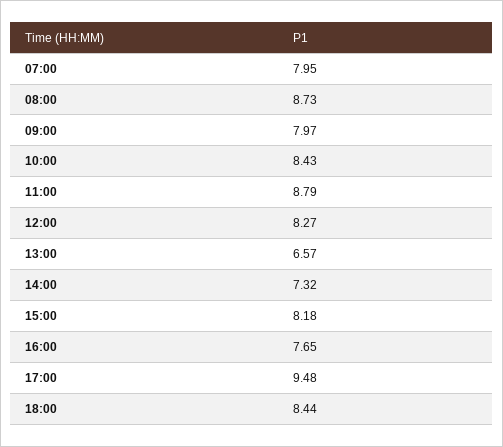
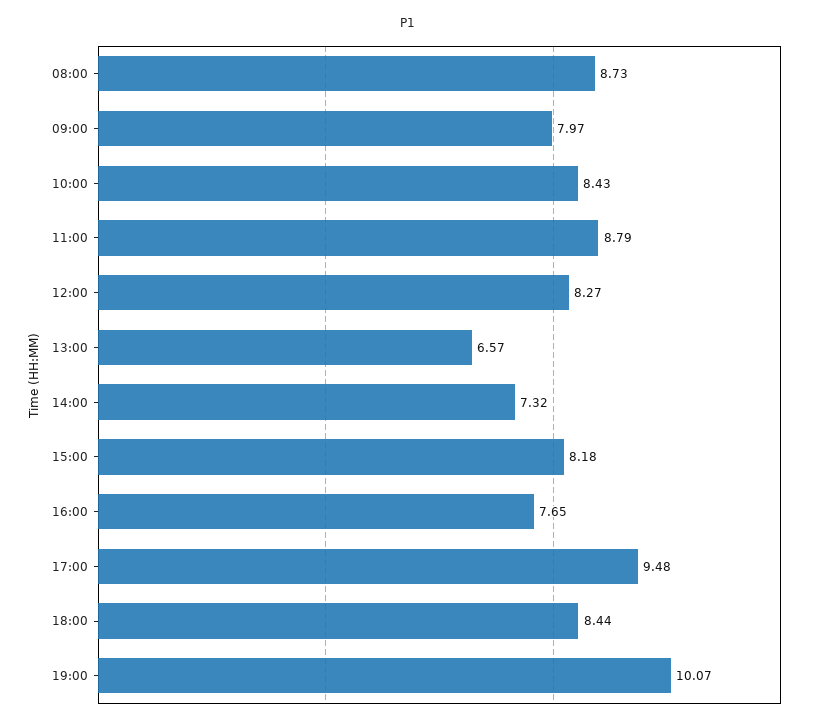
07:00: 7.95 -> none
19:00: none -> 10.07

